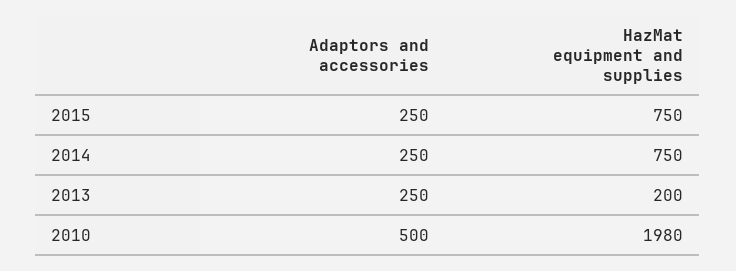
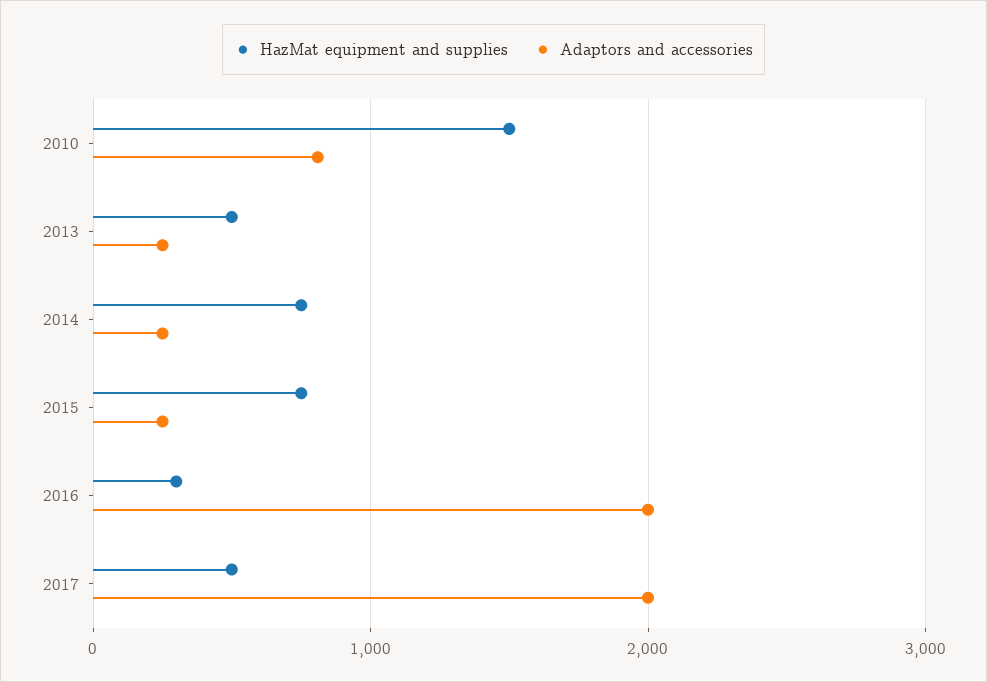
HazMat equipment and supplies, 2013: 200 -> 500
Adaptors and accessories, 2010: 500 -> 800
HazMat equipment and supplies, 2010: 1980 -> 1500
HazMat equipment and supplies, 2016: none -> 300
Adaptors and accessories, 2016: none -> 2000
HazMat equipment and supplies, 2017: none -> 500
Adaptors and accessories, 2017: none -> 2000

